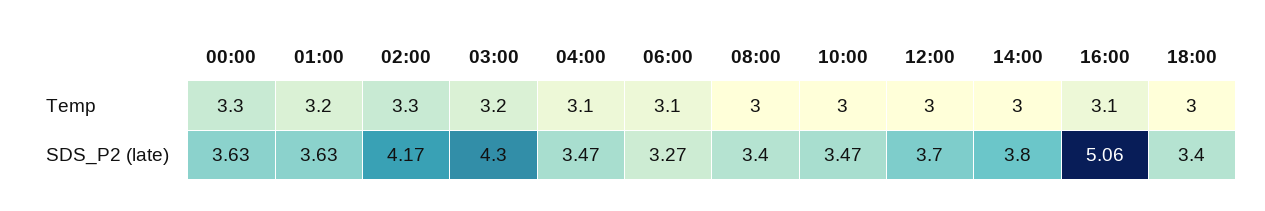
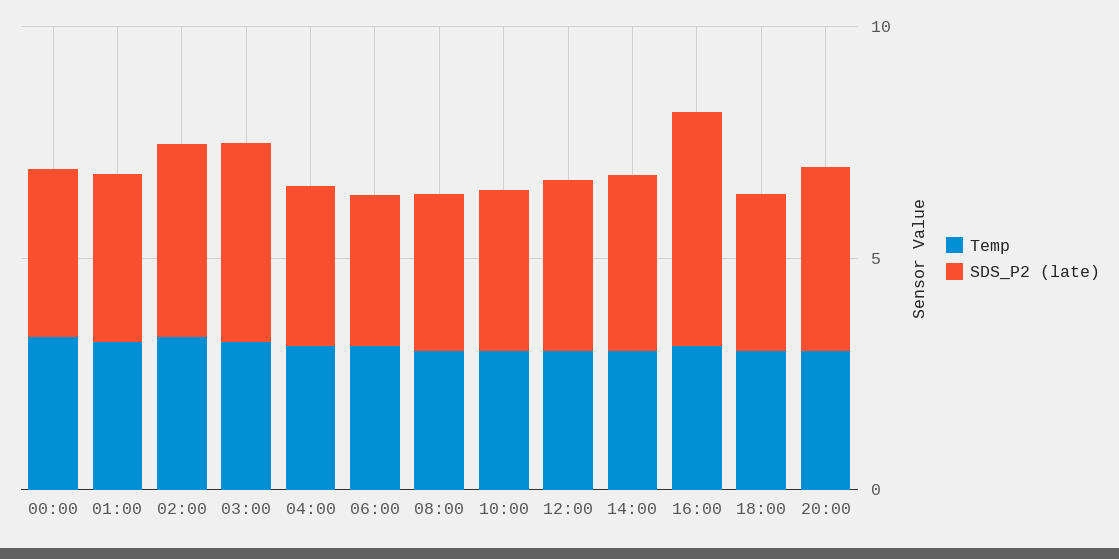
Temp, 20:00: none -> 3
SDS_P2 (late), 20:00: none -> 4

